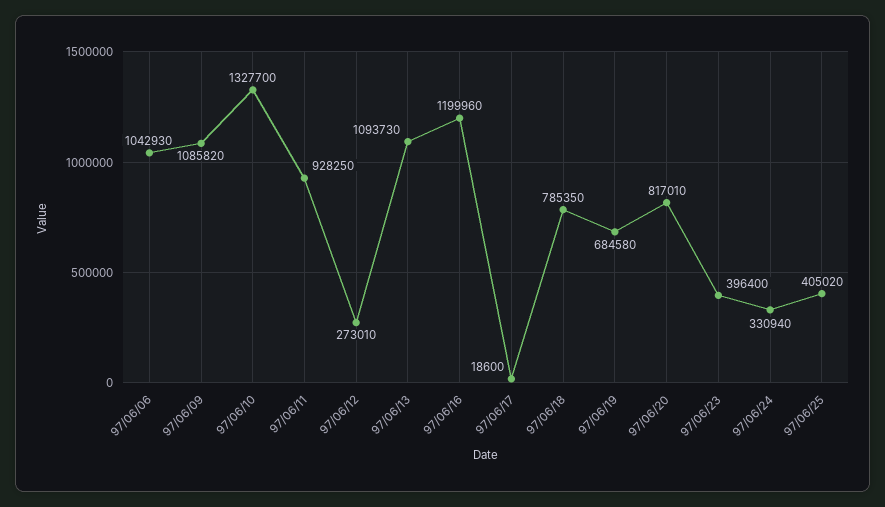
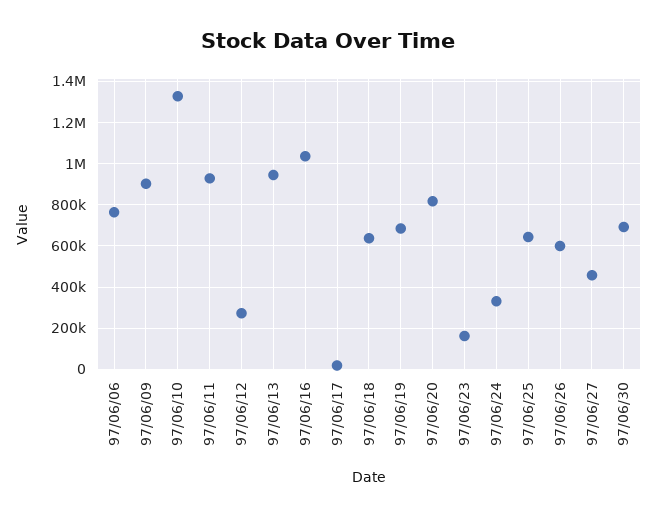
97/06/06: 1042930 -> 750000
97/06/09: 1085820 -> 900000
97/06/13: 1093730 -> 950000
97/06/16: 1199960 -> 1050000
97/06/18: 785350 -> 650000
97/06/23: 396400 -> 150000
97/06/25: 405020 -> 650000
97/06/26: none -> 600000
97/06/27: none -> 450000
97/06/30: none -> 700000

